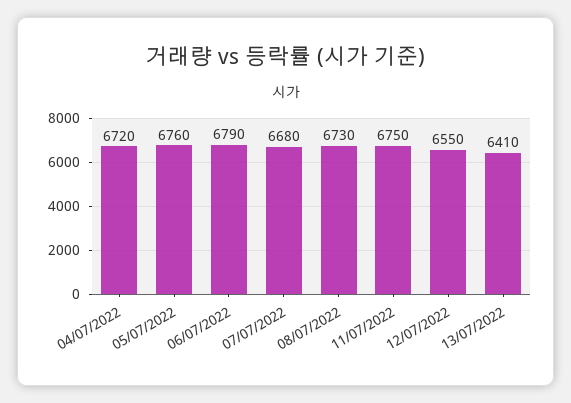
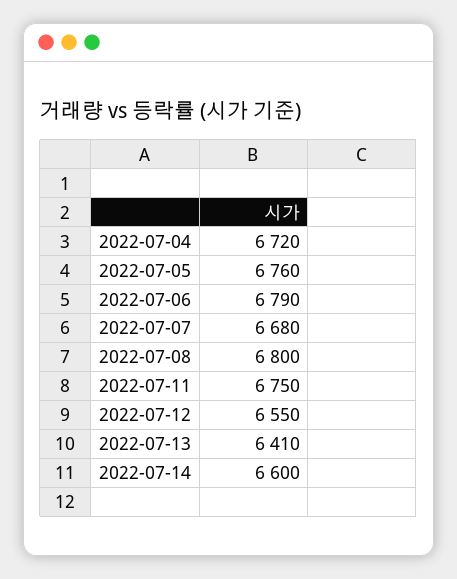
08/07/2022: 6730 -> 6800
2022-07-14: none -> 6600

